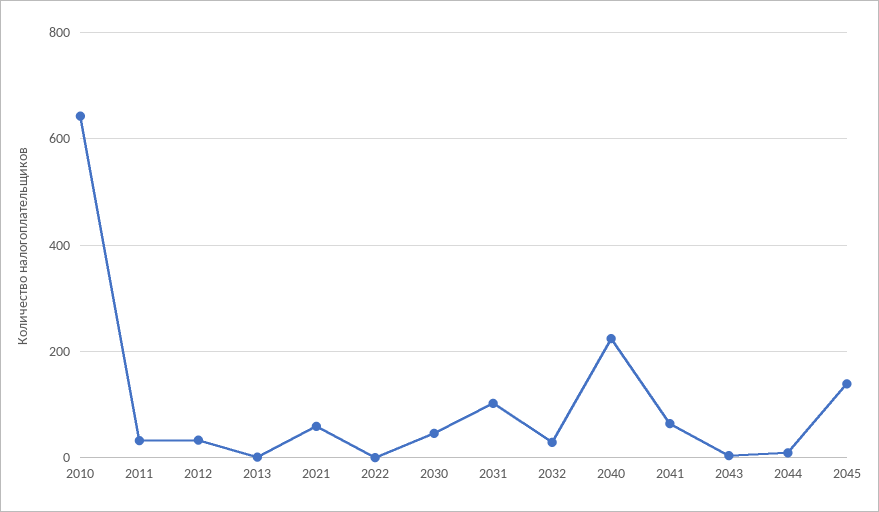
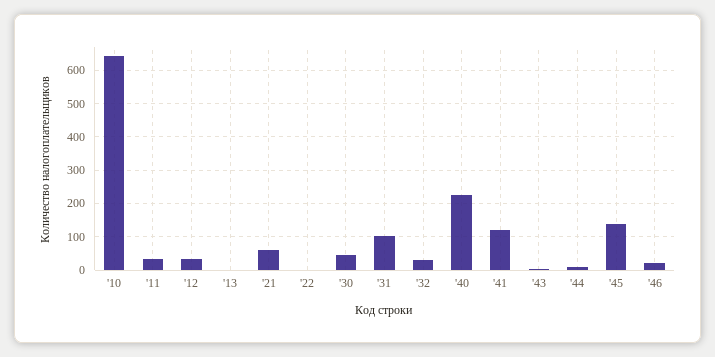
2041: 60 -> 120
'46: none -> 20

